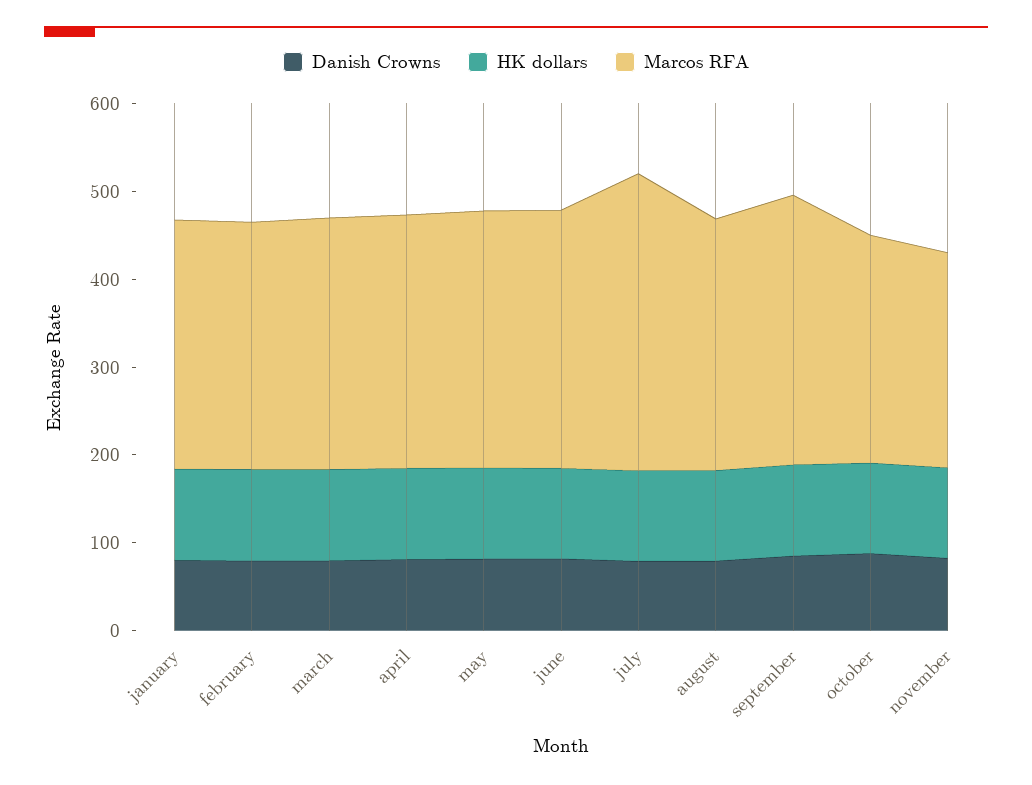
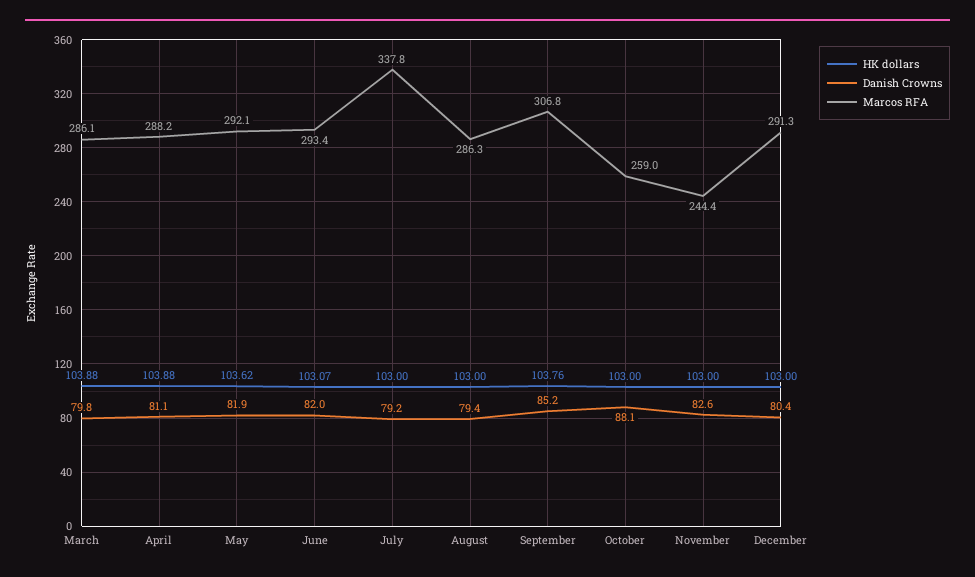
Danish Crowns, january: 80 -> none
HK dollars, january: 100 -> none
Marcos RFA, january: 280 -> none
Danish Crowns, february: 80 -> none
HK dollars, february: 100 -> none
Marcos RFA, february: 280 -> none
HK dollars, December: none -> 103
Danish Crowns, December: none -> 80.4
Marcos RFA, December: none -> 291.3

